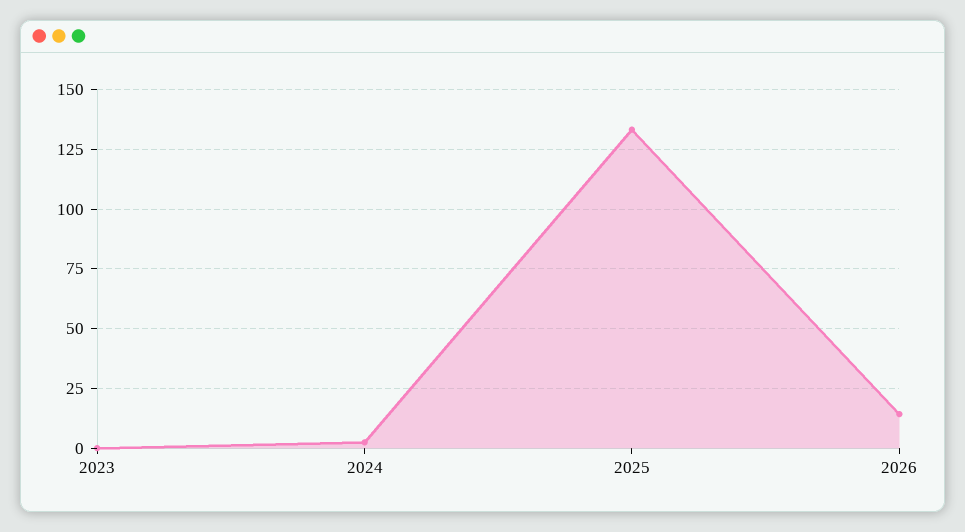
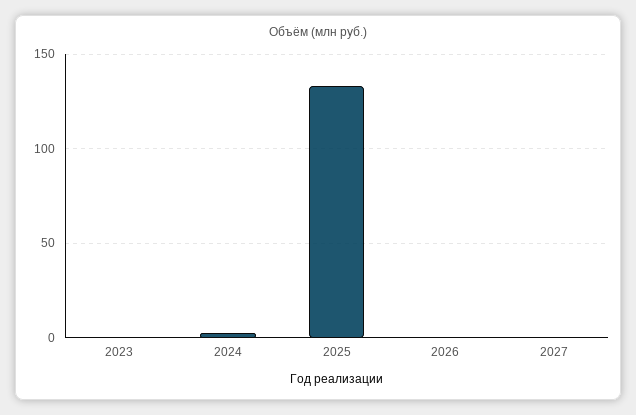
2026: 15 -> 0
2027: none -> 0

